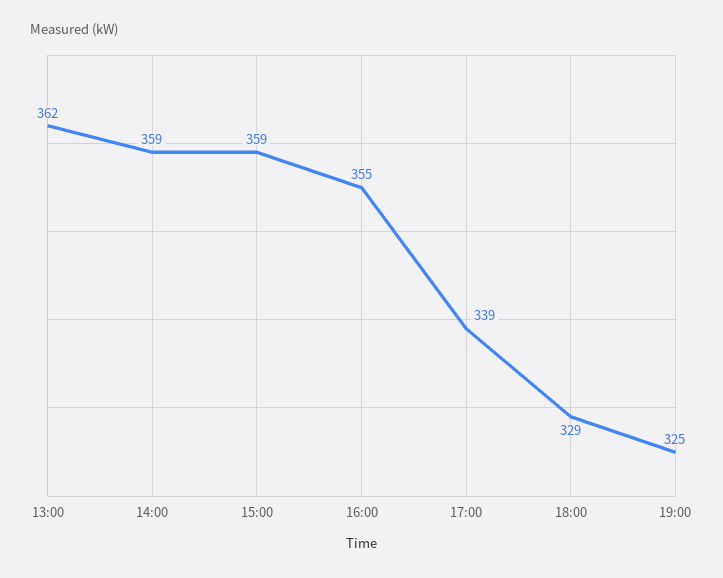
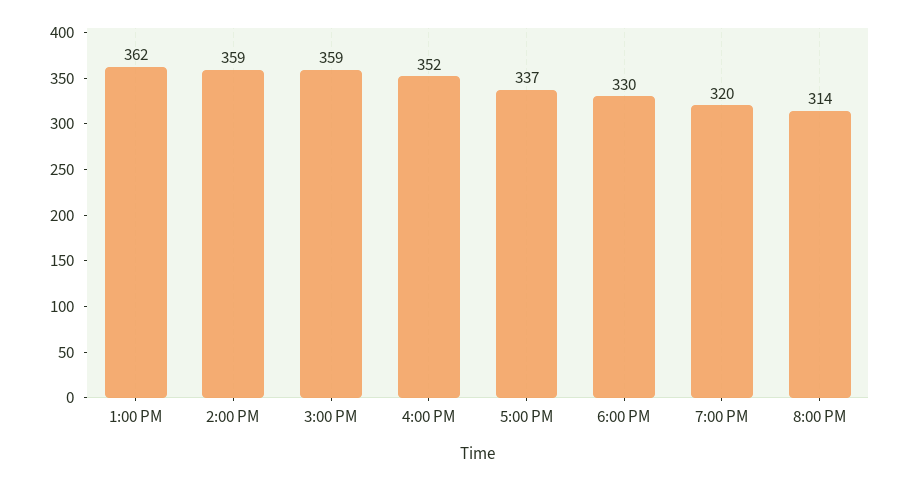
16:00: 355 -> 352
17:00: 339 -> 337
18:00: 329 -> 330
19:00: 325 -> 320
8:00 PM: none -> 314

